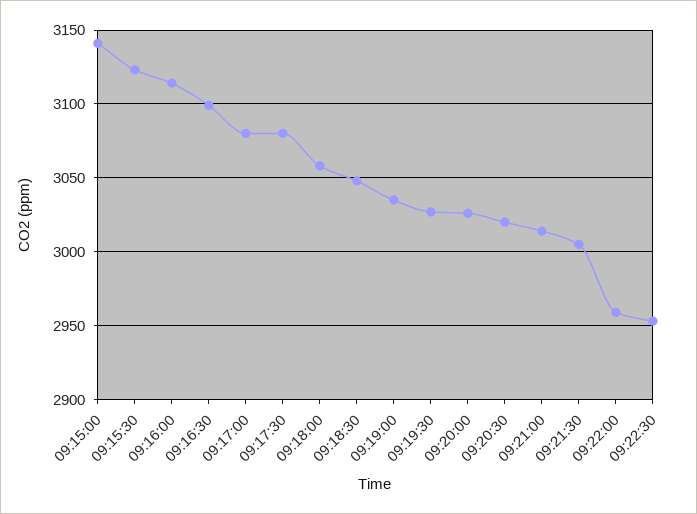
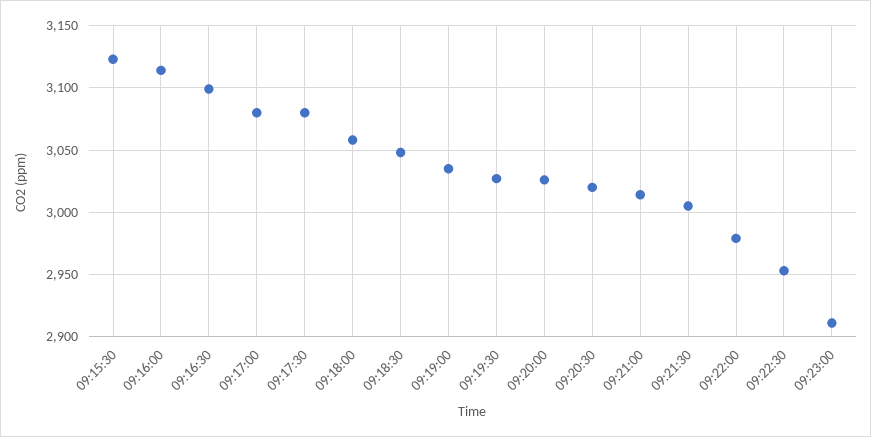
09:15:00: 3140 -> none
09:22:00: 2960 -> 2980
09:23:00: none -> 2910

